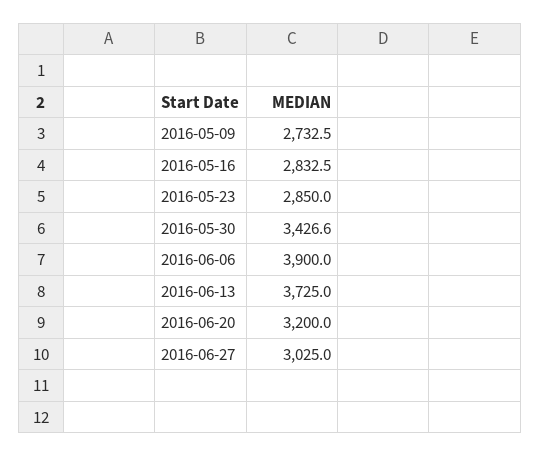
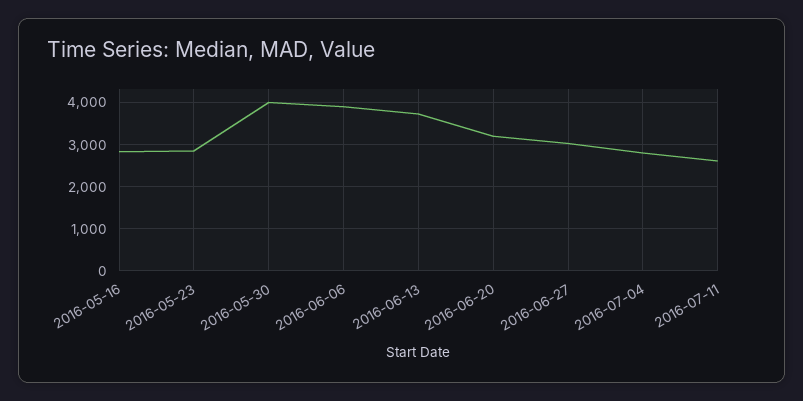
2016-05-09: 2732.5 -> none
2016-05-30: 3426.6 -> 4000
2016-07-04: none -> 2800
2016-07-11: none -> 2600

